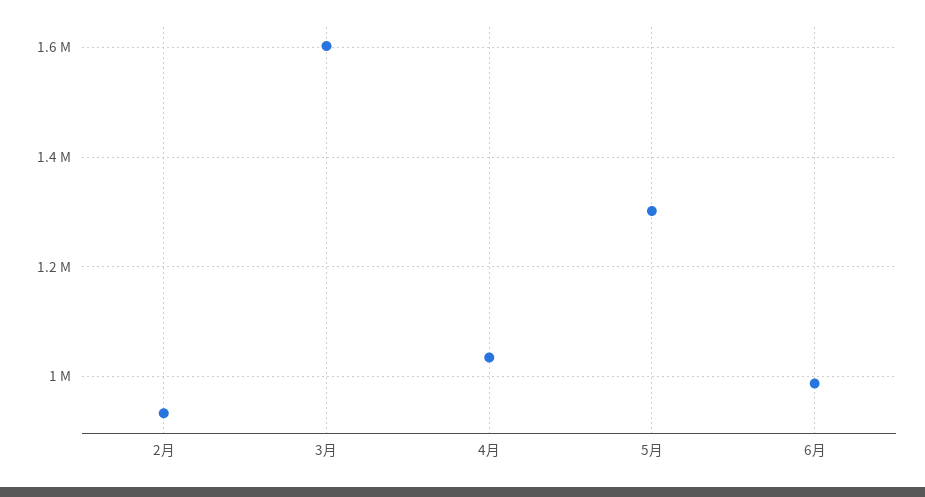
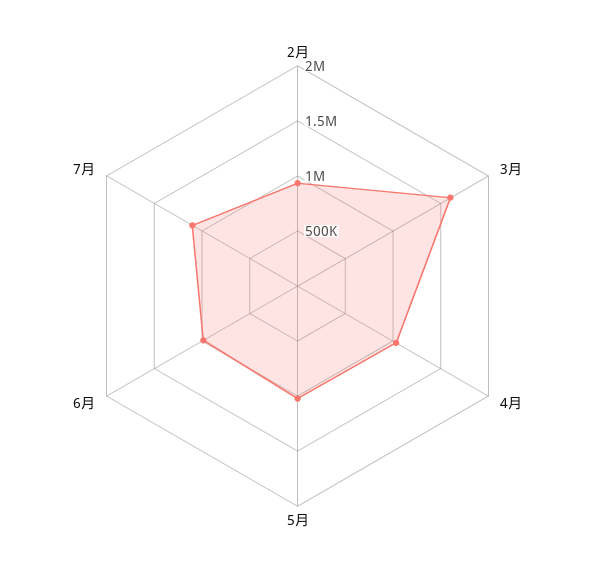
5月: 1300000 -> 1000000
7月: none -> 1100000

